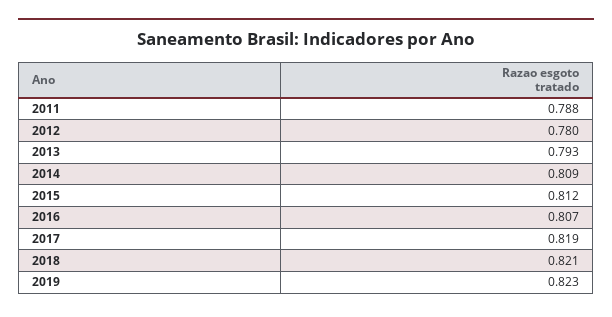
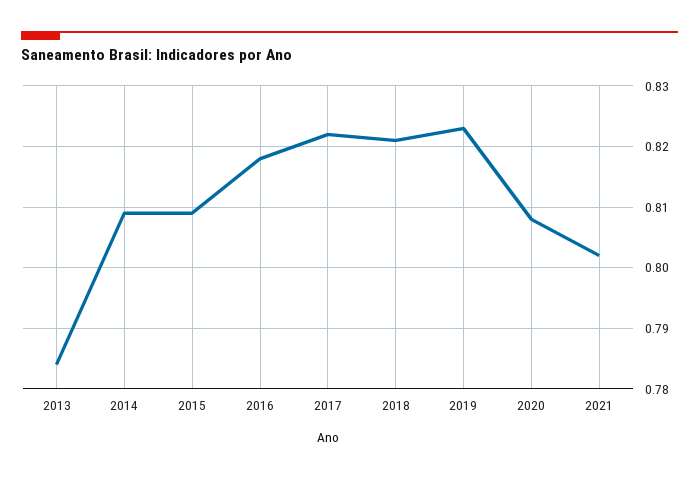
2011: 0.788 -> none
2012: 0.78 -> none
2013: 0.793 -> 0.784
2015: 0.812 -> 0.809
2016: 0.807 -> 0.818
2017: 0.819 -> 0.822
2020: none -> 0.808
2021: none -> 0.802

